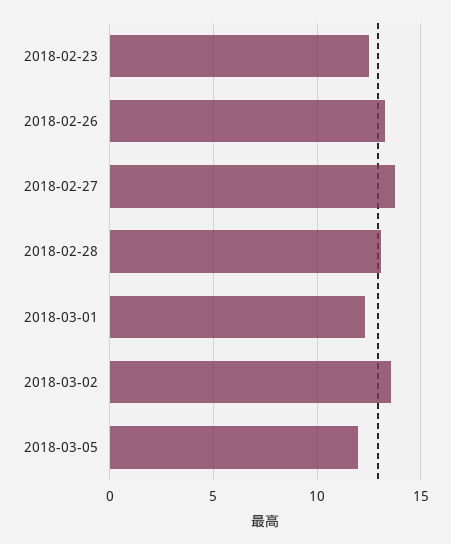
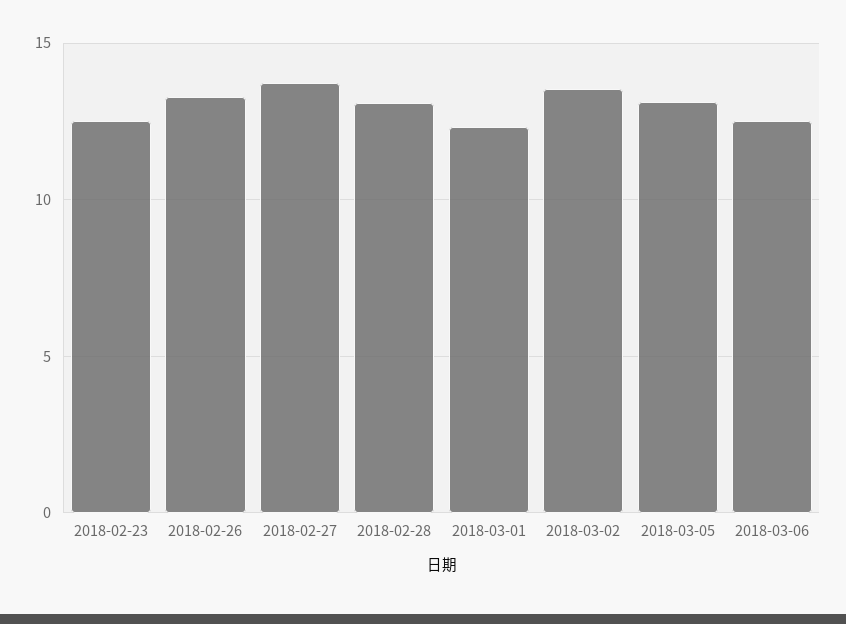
2018-03-05: 12 -> 13
2018-03-06: none -> 12.5

